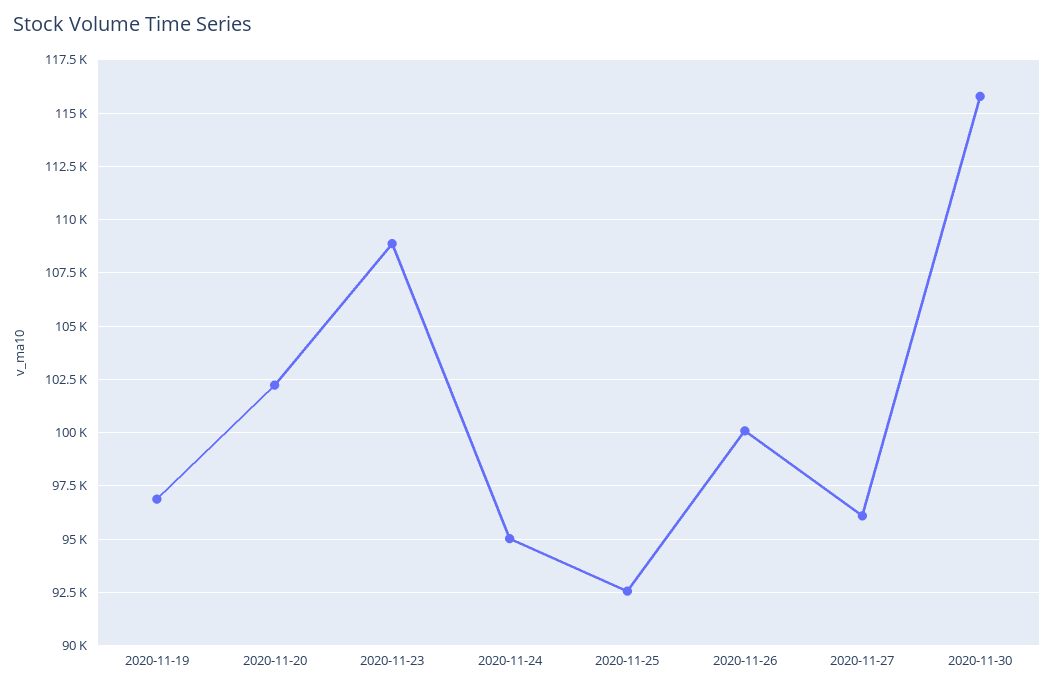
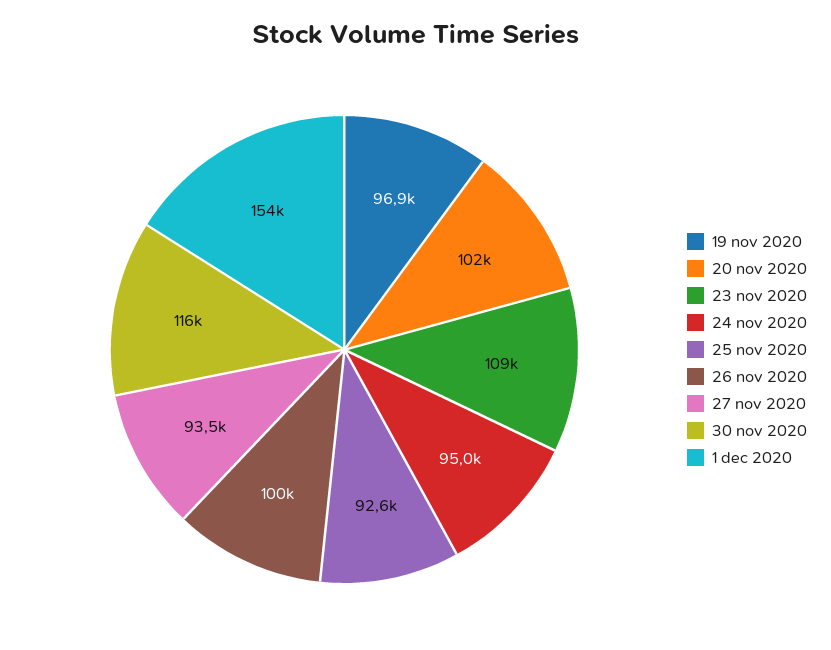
2020-11-27: 96000 -> 93500
1 dec 2020: none -> 154000

